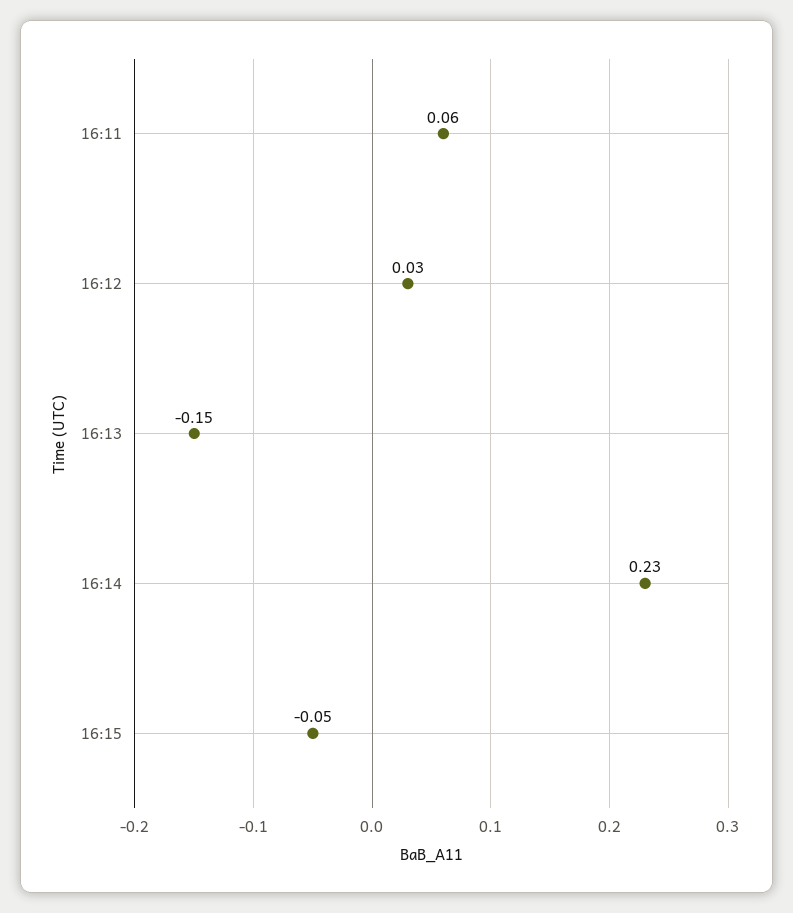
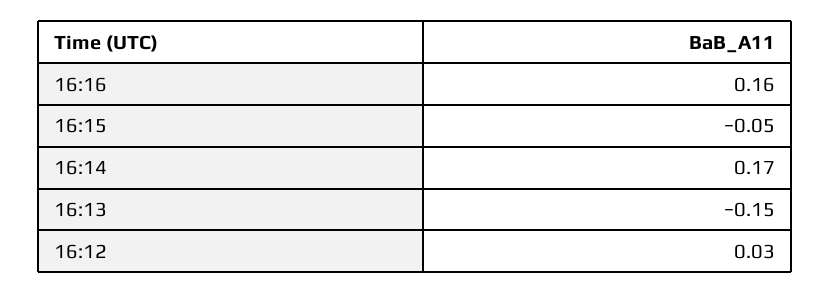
16:11: 0.06 -> none
16:14: 0.23 -> 0.17
16:16: none -> 0.16

